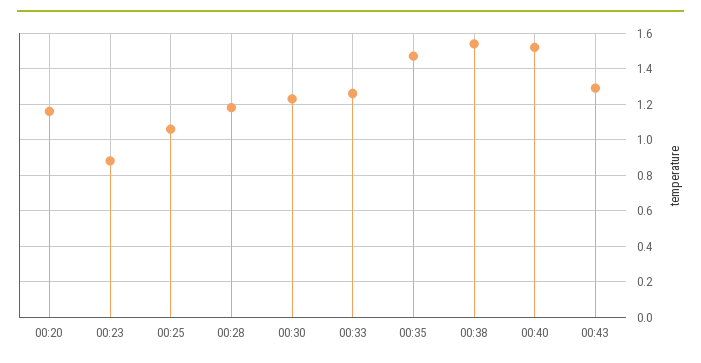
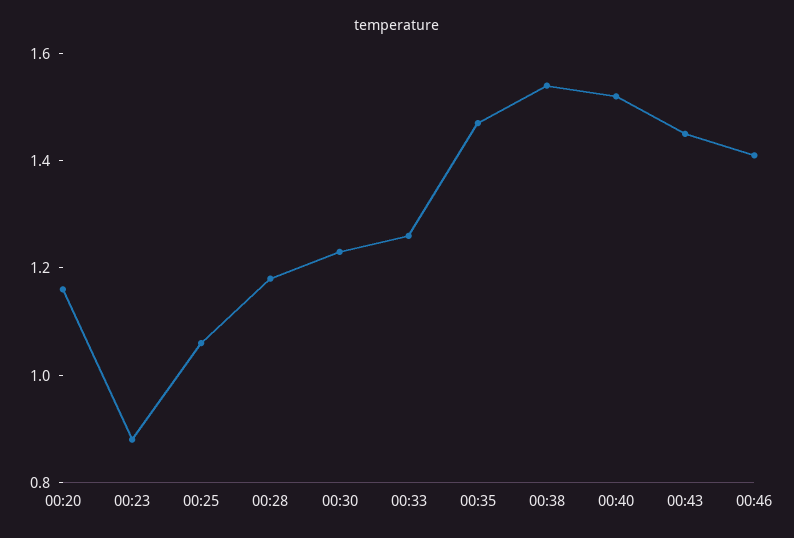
00:43: 1.3 -> 1.45
00:46: none -> 1.4

